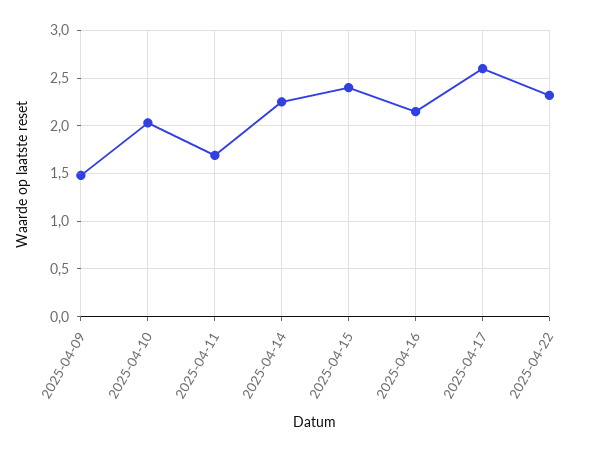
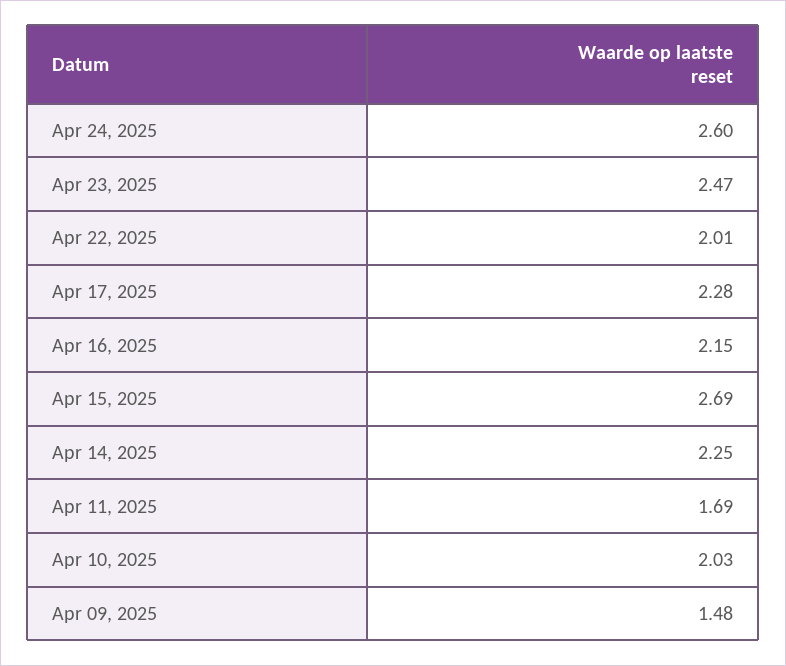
2025-04-15: 2.4 -> 2.69
2025-04-17: 2.6 -> 2.28
2025-04-22: 2.3 -> 2.01
Apr 24, 2025: none -> 2.6
Apr 23, 2025: none -> 2.47

